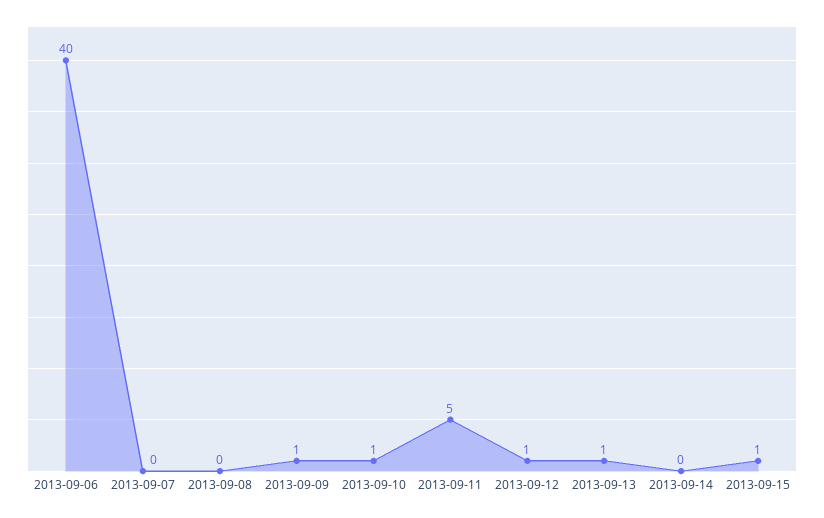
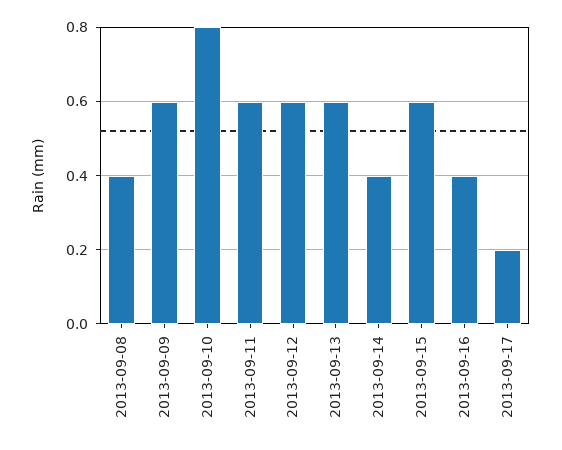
2013-09-06: 40 -> none
2013-09-07: 0 -> none
2013-09-11: 5 -> 0.6
2013-09-16: none -> 0.4
2013-09-17: none -> 0.2

